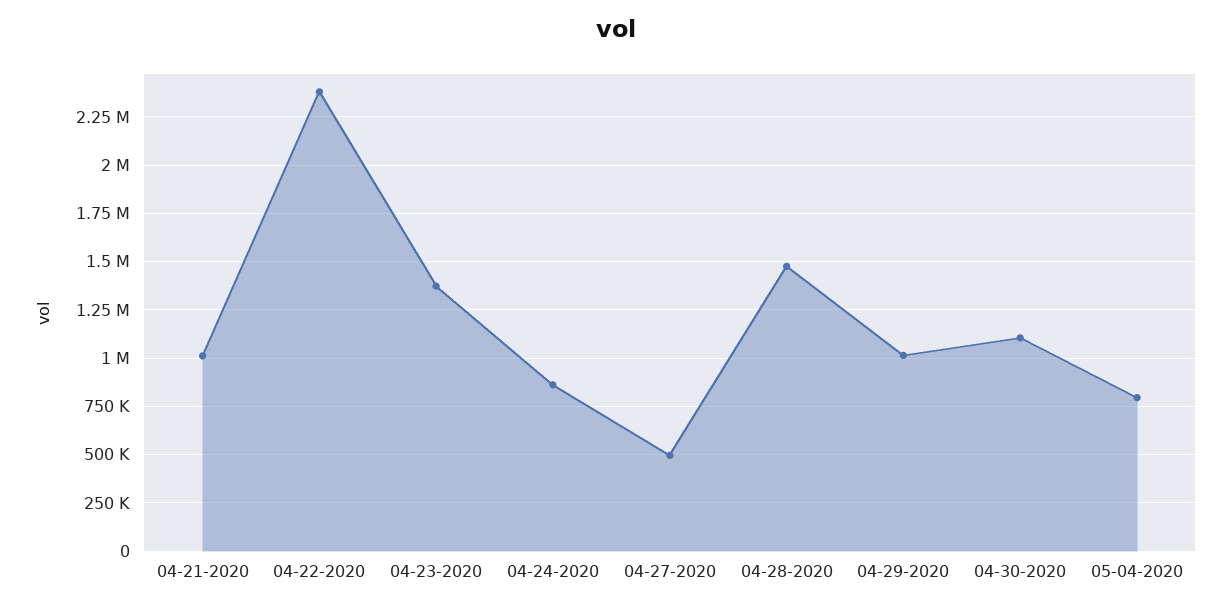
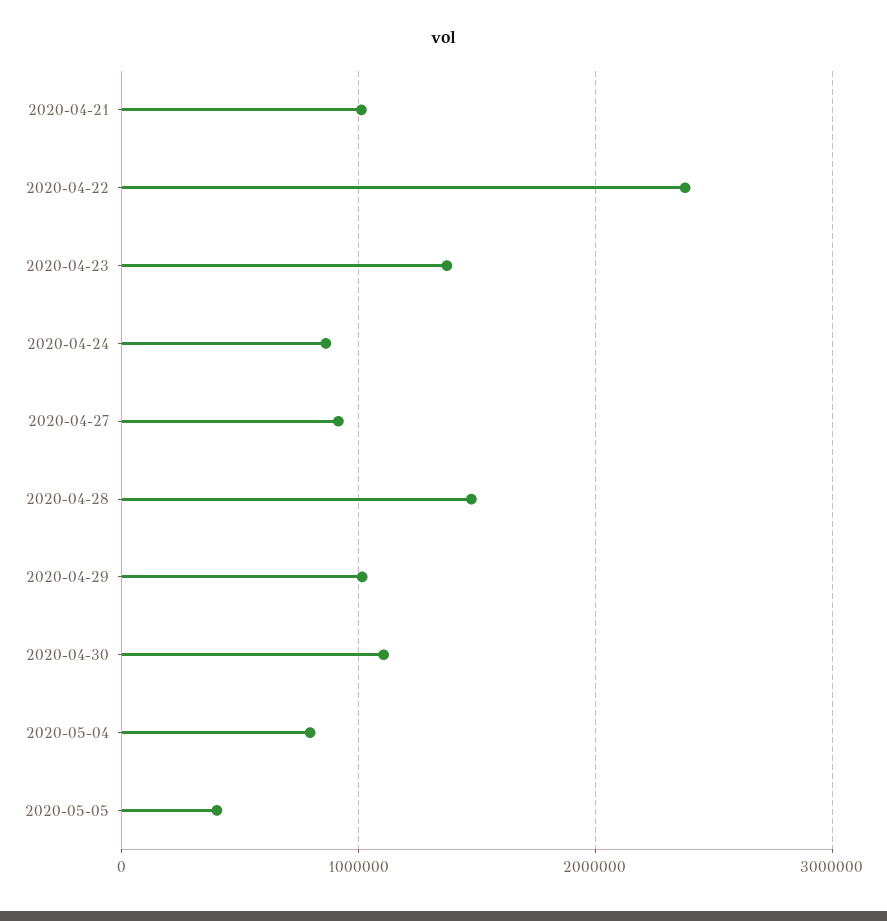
04-27-2020: 500000 -> 900000
2020-05-05: none -> 400000

